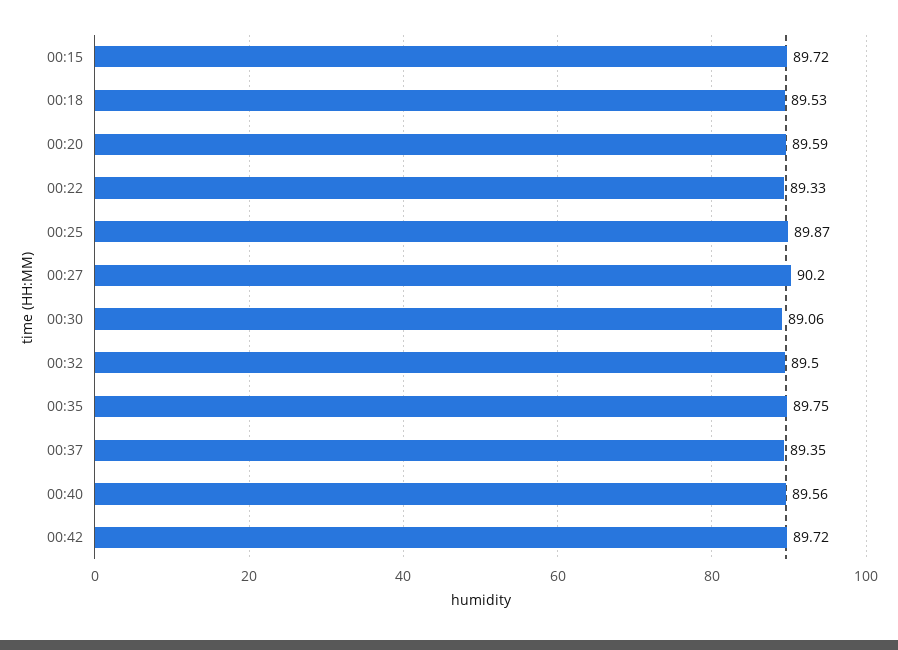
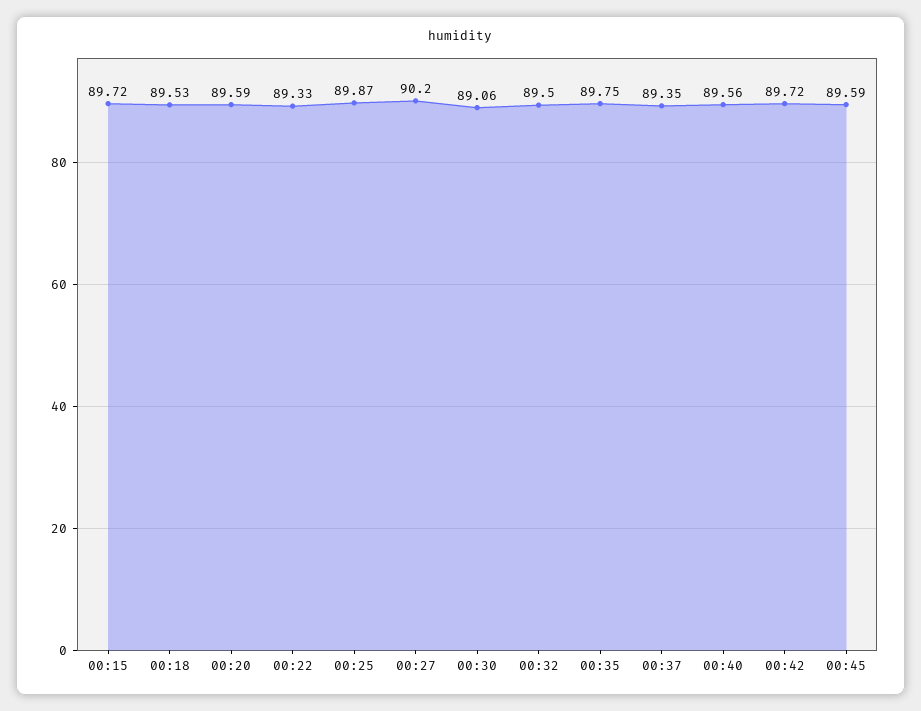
00:45: none -> 89.59

